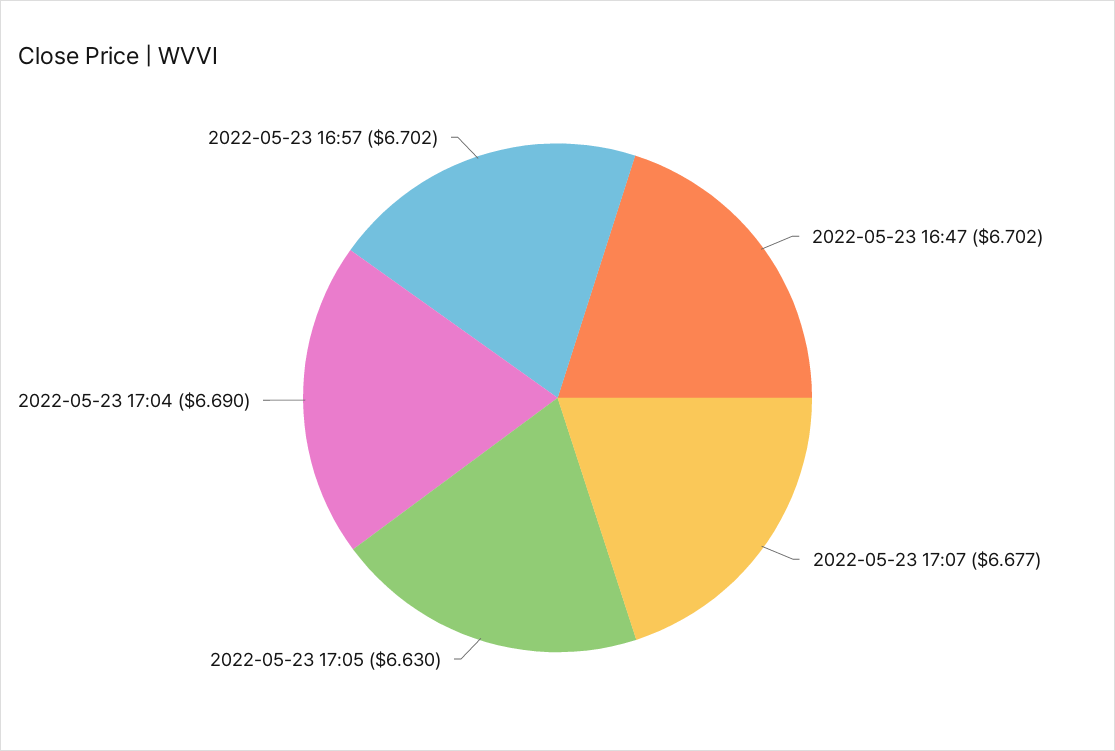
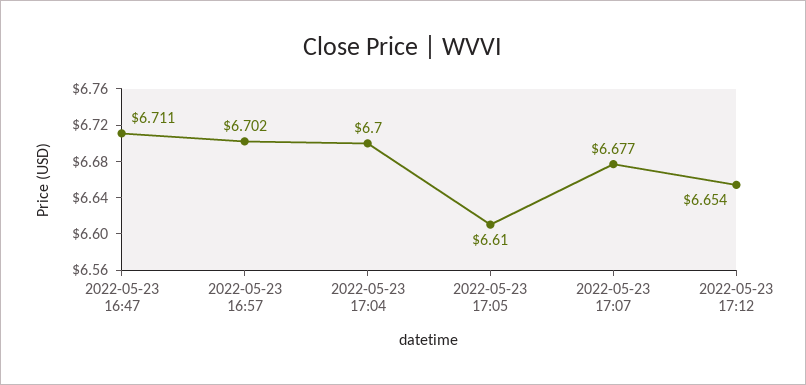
2022-05-23 16:47: 6.702 -> 6.711
2022-05-23 17:05: 6.63 -> 6.61
2022-05-23 17:04: 6.69 -> 6.7
2022-05-23 17:12: none -> 6.654

